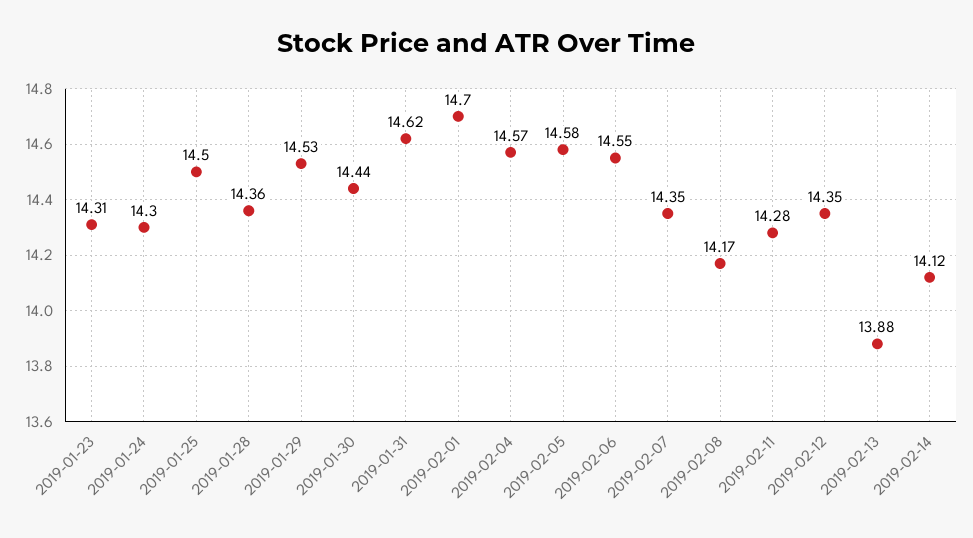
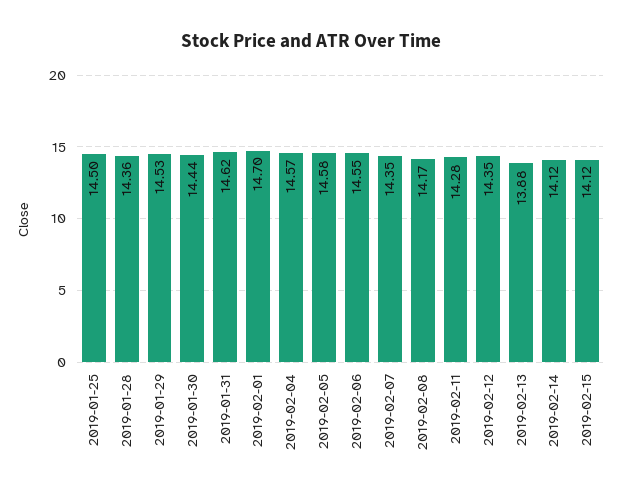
2019-01-23: 14.31 -> none
2019-01-24: 14.3 -> none
2019-02-15: none -> 14.12

